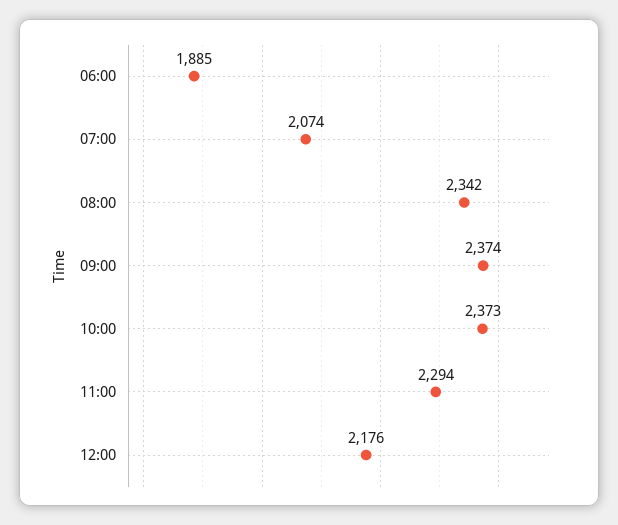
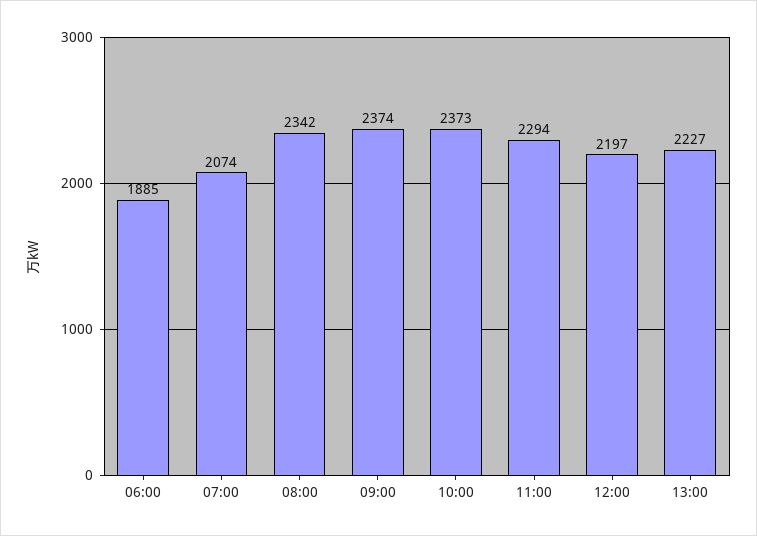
12:00: 2176 -> 2197
13:00: none -> 2227

